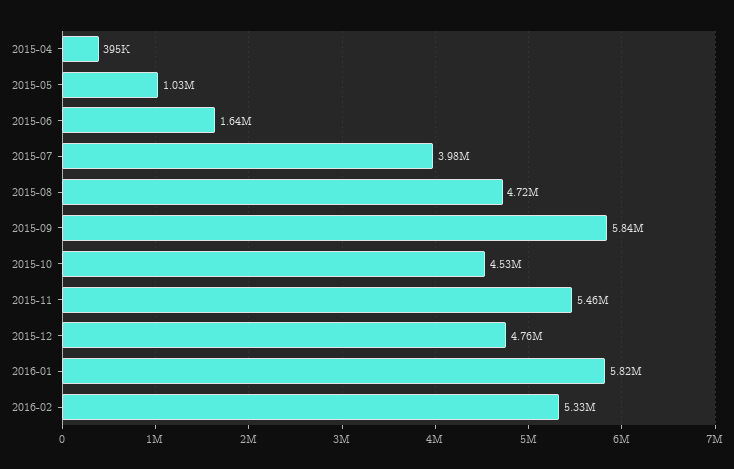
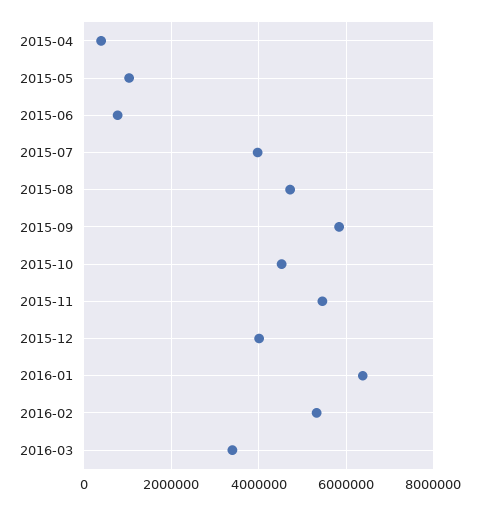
2015-06: 1640000 -> 800000
2015-12: 4760000 -> 4000000
2016-01: 5820000 -> 6400000
2016-03: none -> 3400000

